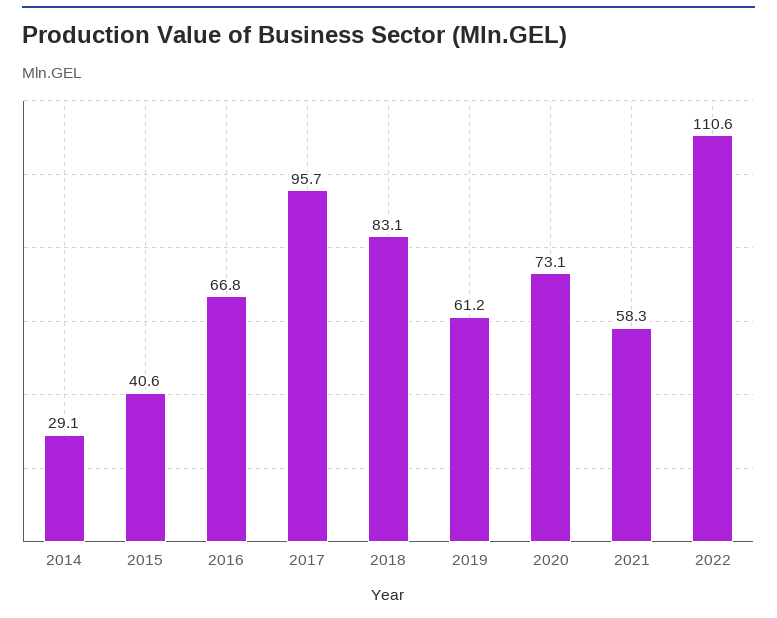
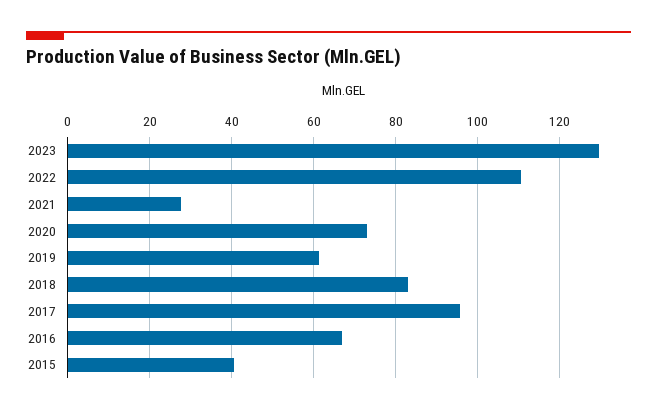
2014: 29.1 -> none
2021: 58.3 -> 28
2023: none -> 130

